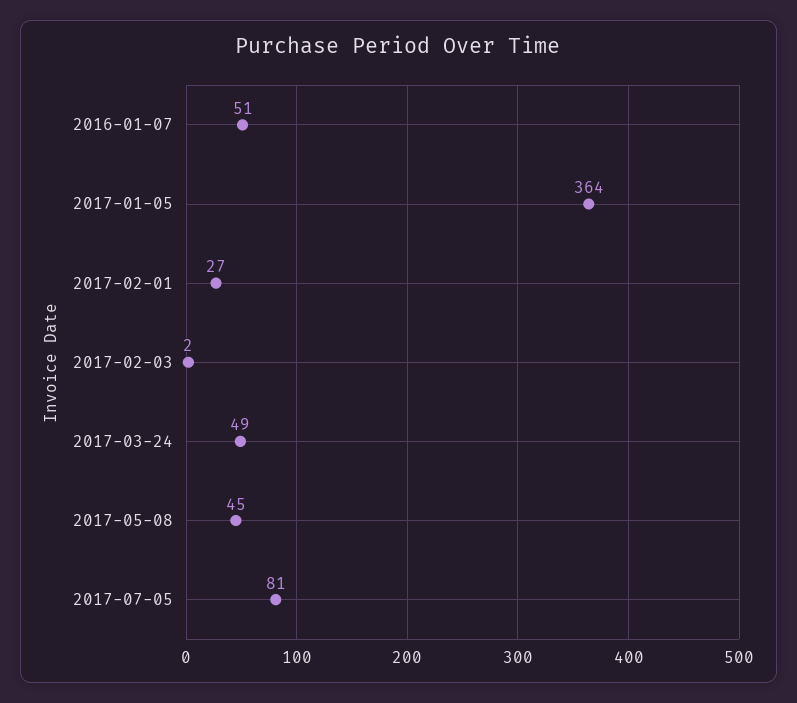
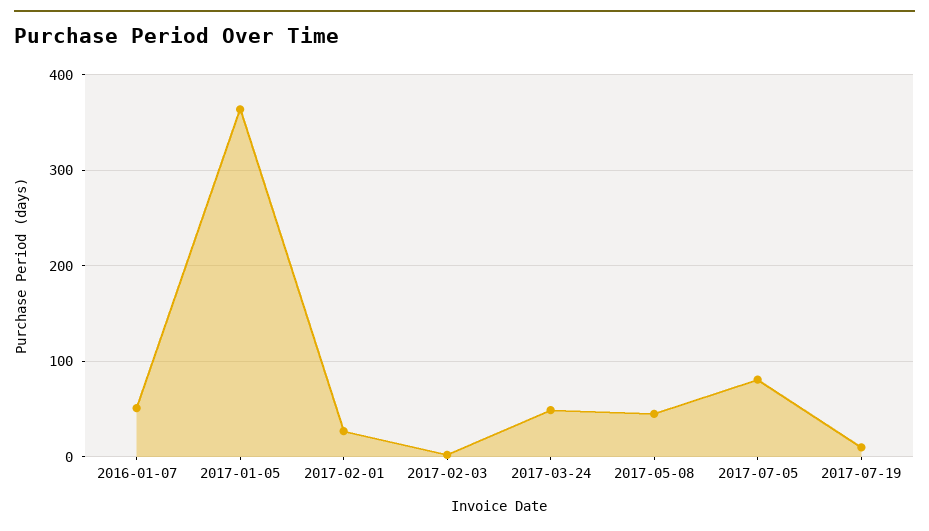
2017-07-19: none -> 10

